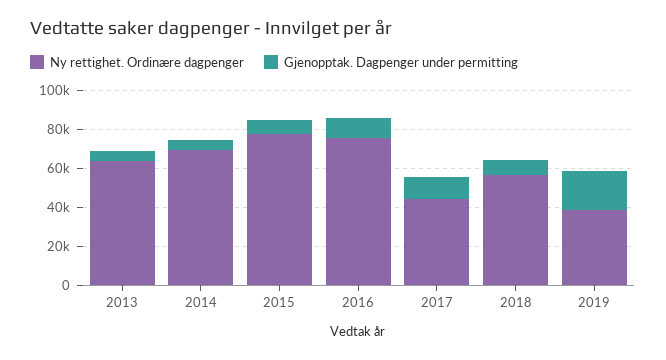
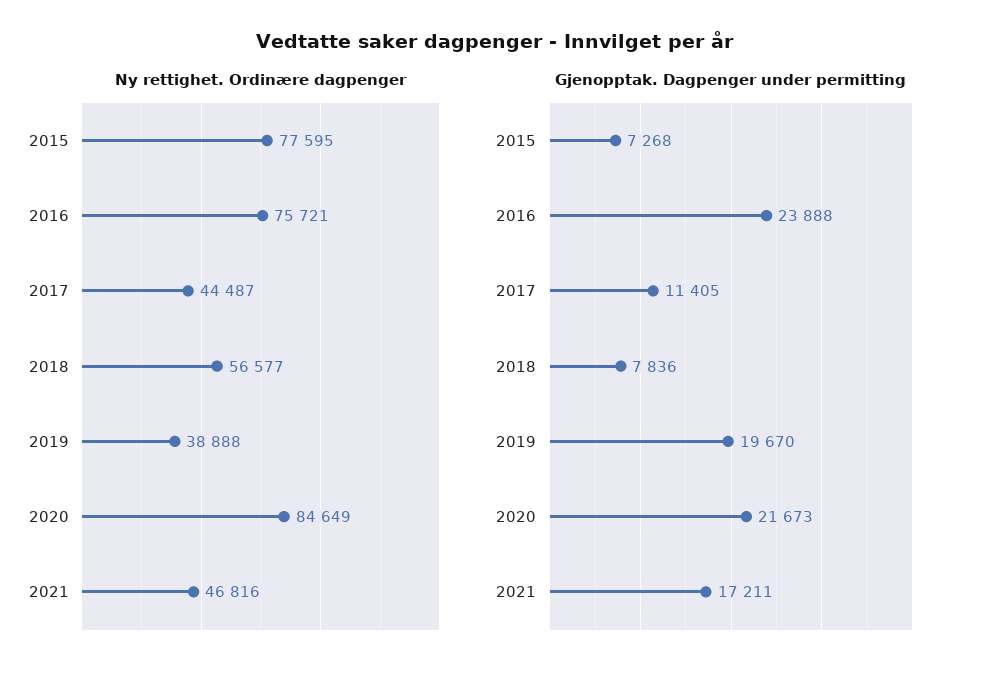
Ny rettighet. Ordinære dagpenger, 2013: 65000 -> none
Gjenopptak. Dagpenger under permitting, 2013: 5000 -> none
Ny rettighet. Ordinære dagpenger, 2014: 70000 -> none
Gjenopptak. Dagpenger under permitting, 2014: 5000 -> none
Gjenopptak. Dagpenger under permitting, 2016: 10000 -> 23888
Ny rettighet. Ordinære dagpenger, 2020: none -> 84649
Ny rettighet. Ordinære dagpenger, 2021: none -> 46816
Gjenopptak. Dagpenger under permitting, 2020: none -> 21673
Gjenopptak. Dagpenger under permitting, 2021: none -> 17211

